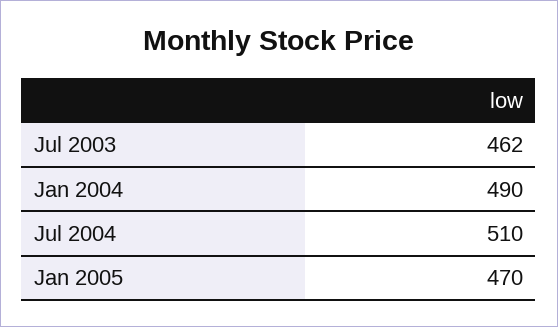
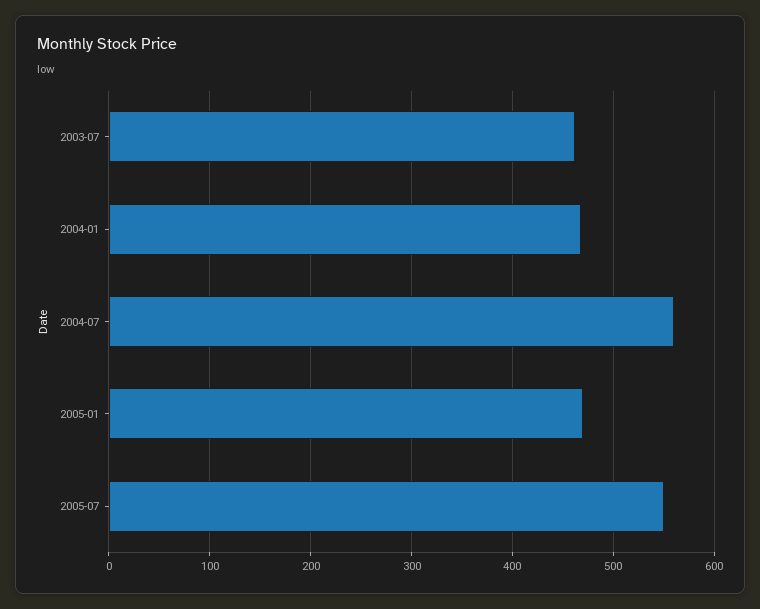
Jan 2004: 490 -> 470
Jul 2004: 510 -> 560
2005-07: none -> 550

